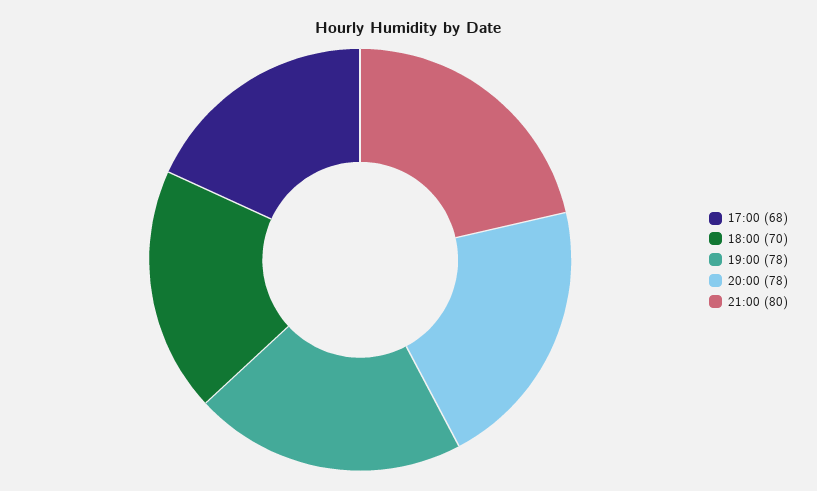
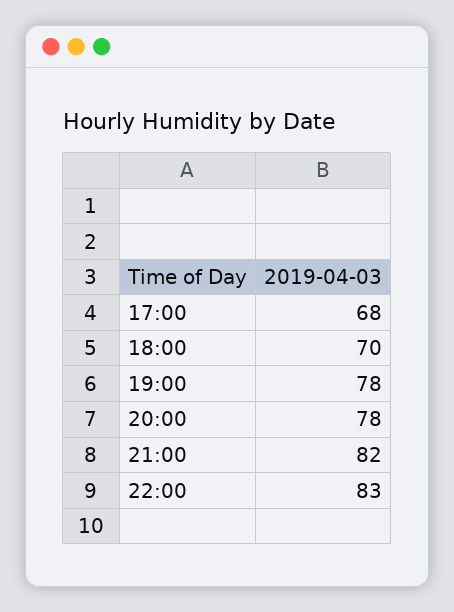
21:00: 80 -> 82
22:00: none -> 83

